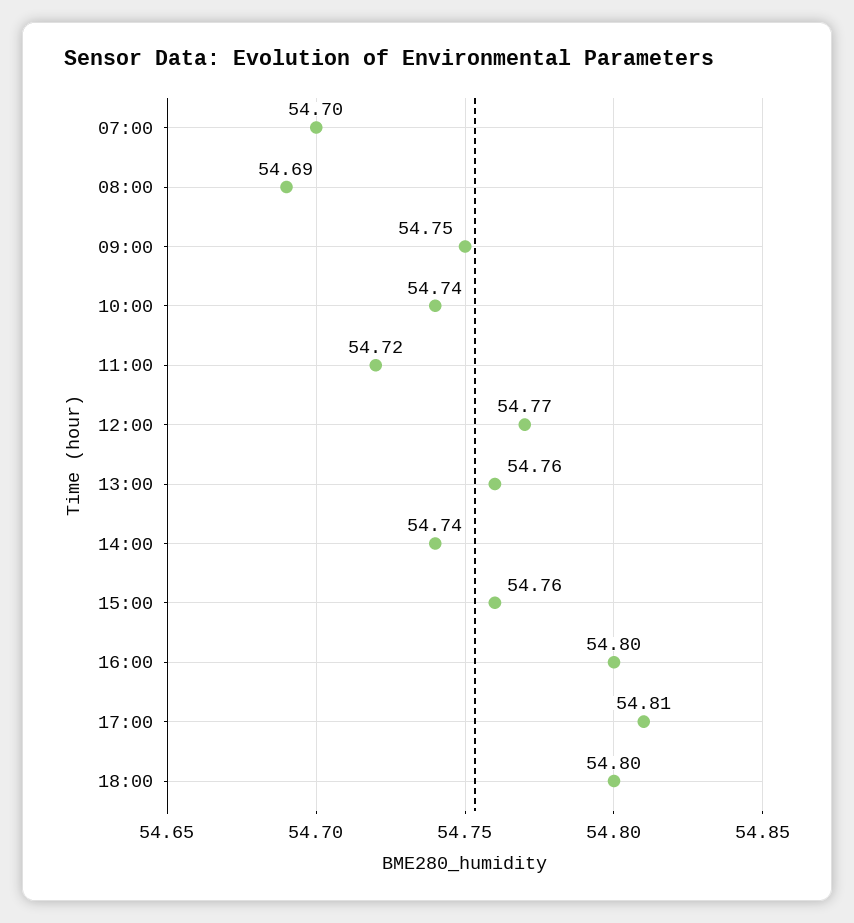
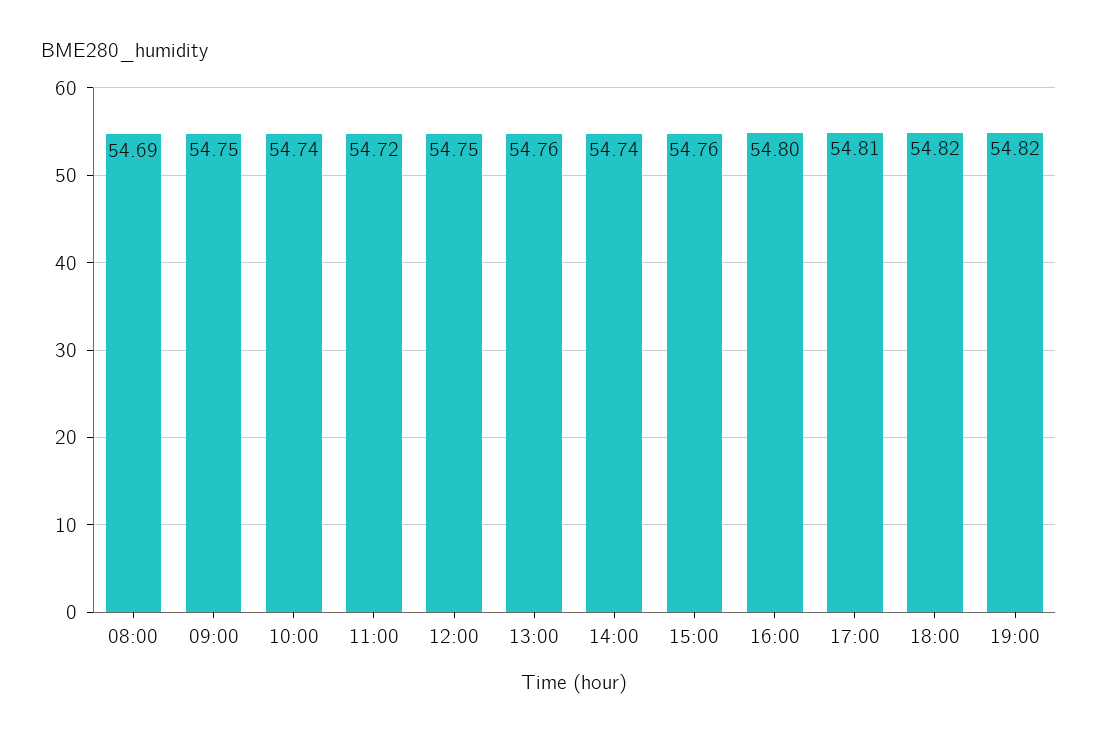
07:00: 54.7 -> none
12:00: 54.77 -> 54.75
18:00: 54.8 -> 54.82
19:00: none -> 54.82

